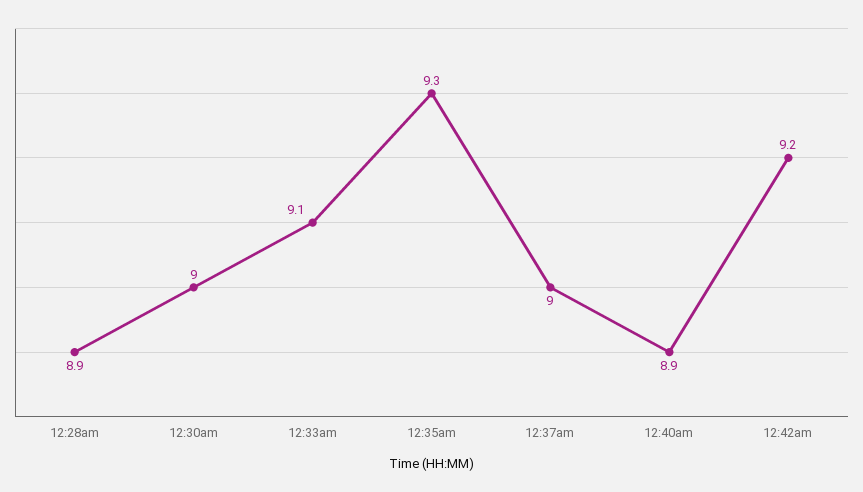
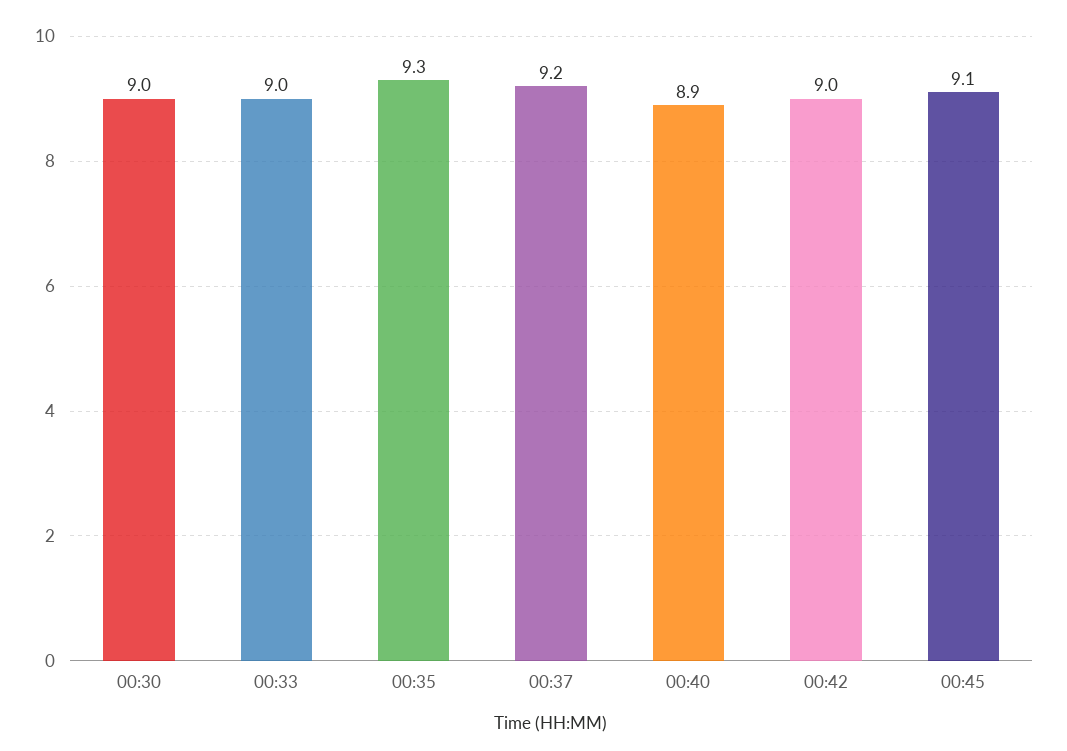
12:28am: 8.9 -> none
12:33am: 9.1 -> 9
12:37am: 9 -> 9.2
12:42am: 9.2 -> 9
00:45: none -> 9.1

